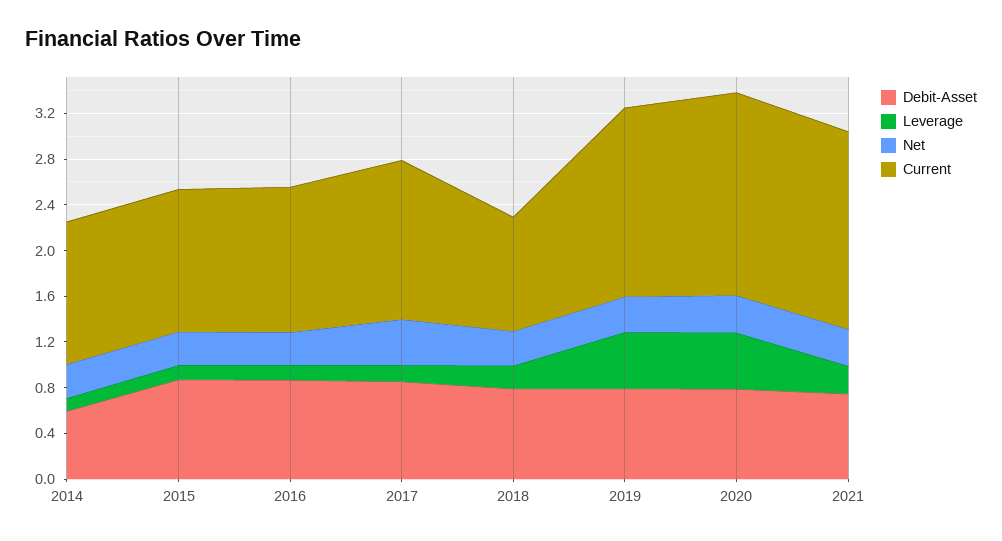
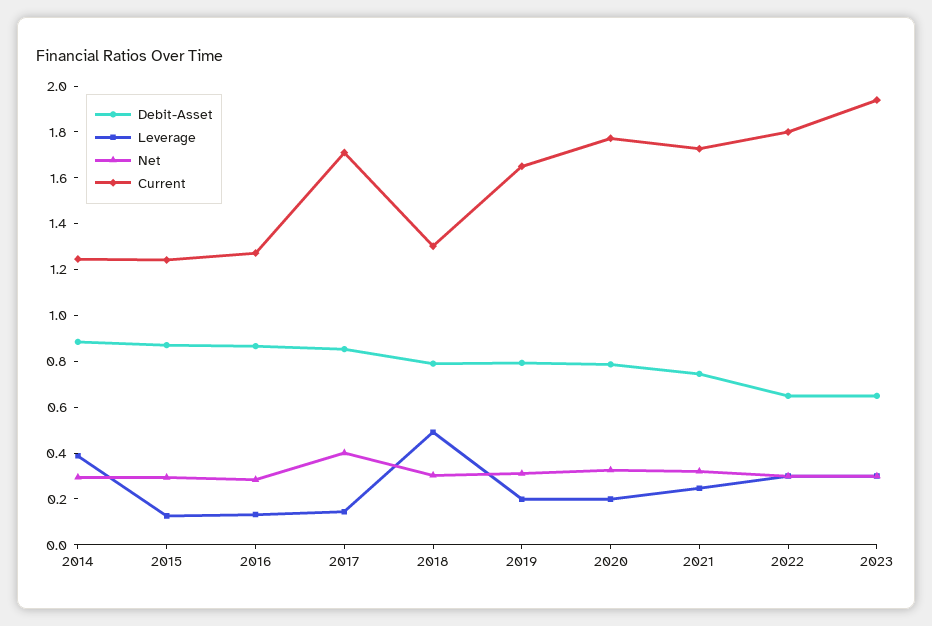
Debit-Asset, 2014: 0.6 -> 0.9
Leverage, 2014: 0.1 -> 0.4
Current, 2017: 1.4 -> 1.7
Leverage, 2018: 0.2 -> 0.5
Current, 2018: 1 -> 1.3
Leverage, 2019: 0.5 -> 0.2
Leverage, 2020: 0.5 -> 0.2
Debit-Asset, 2022: none -> 0.65
Leverage, 2022: none -> 0.3
Net, 2022: none -> 0.3
Current, 2022: none -> 1.8
Debit-Asset, 2023: none -> 0.65
Leverage, 2023: none -> 0.3
Net, 2023: none -> 0.3
Current, 2023: none -> 1.95

